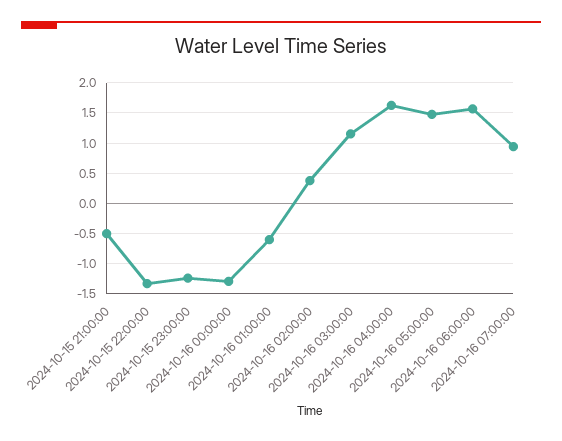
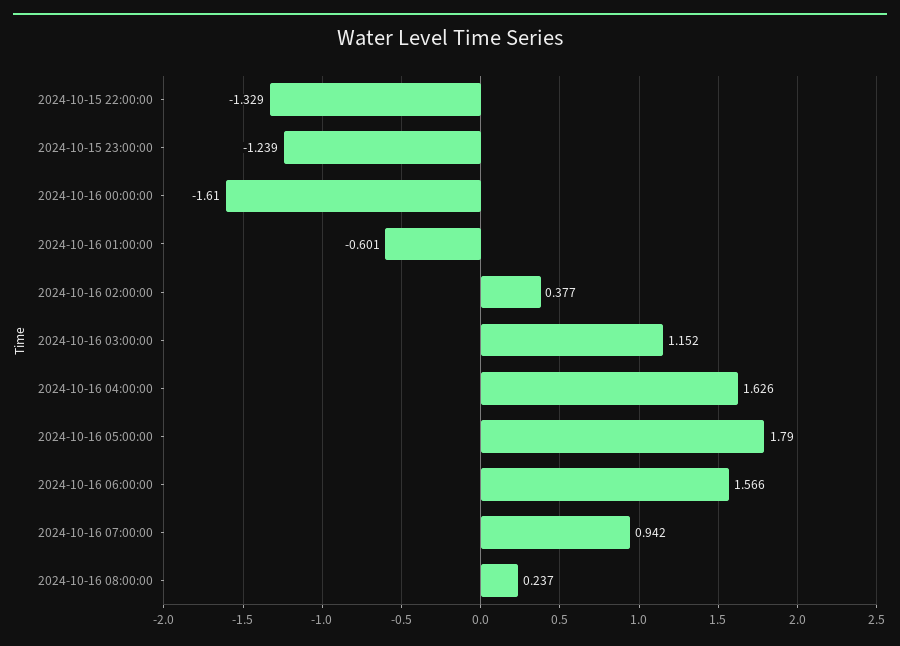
2024-10-15 21:00:00: -0.5 -> none
2024-10-16 00:00:00: -1.3 -> -1.61
2024-10-16 05:00:00: 1.5 -> 1.79
2024-10-16 08:00:00: none -> 0.237

